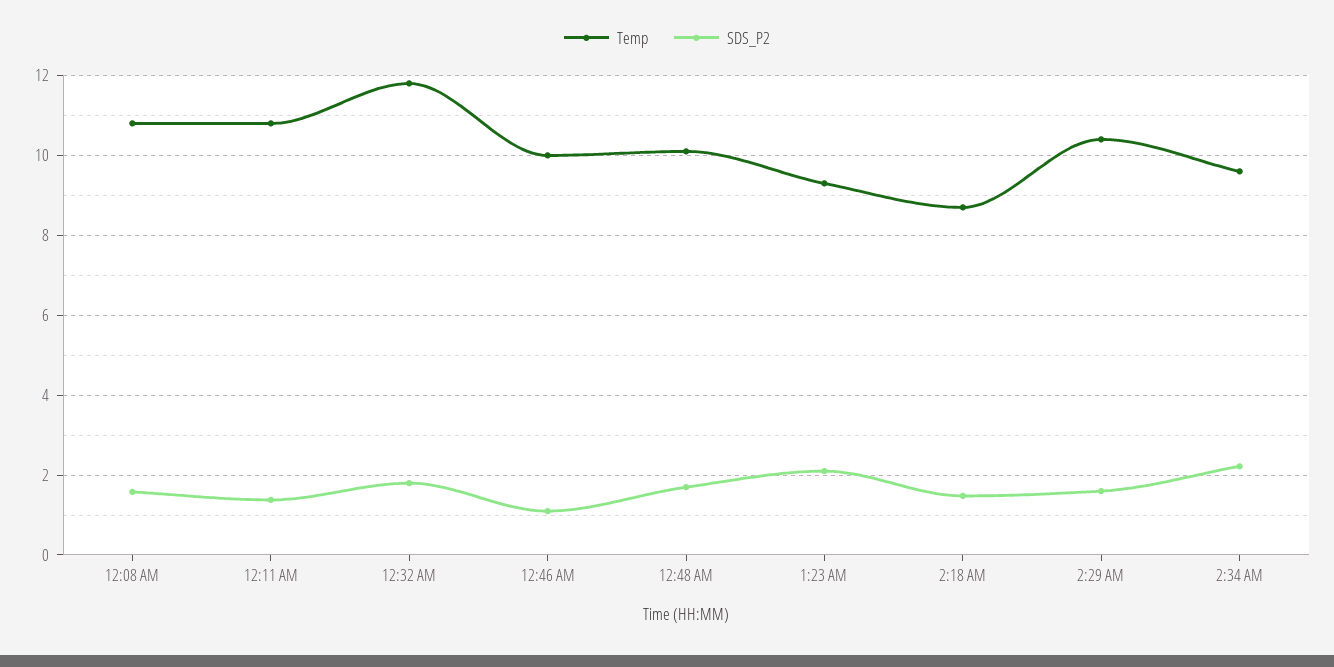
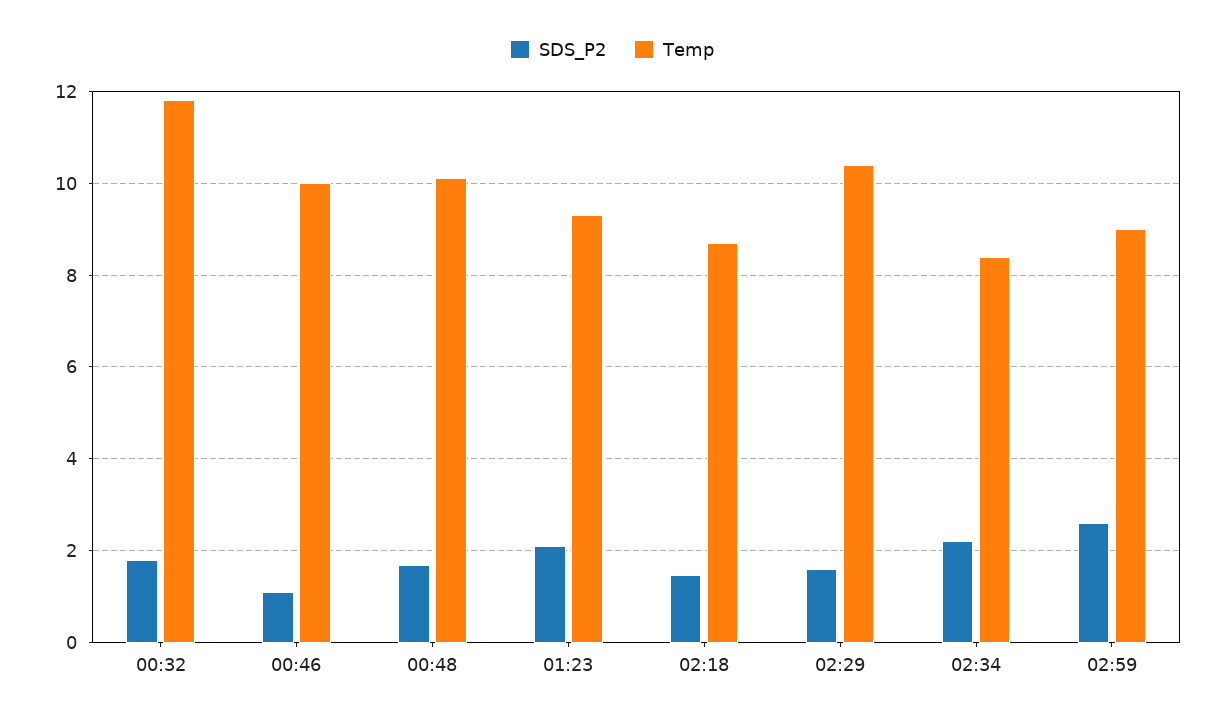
Temp, 12:08 AM: 10.8 -> none
SDS_P2, 12:08 AM: 1.6 -> none
Temp, 12:11 AM: 10.8 -> none
SDS_P2, 12:11 AM: 1.4 -> none
Temp, 2:34 AM: 9.6 -> 8.4
SDS_P2, 02:59: none -> 2.6
Temp, 02:59: none -> 9

